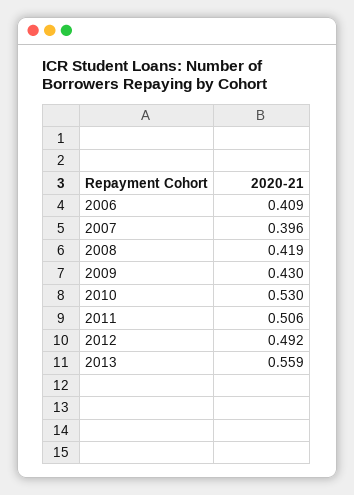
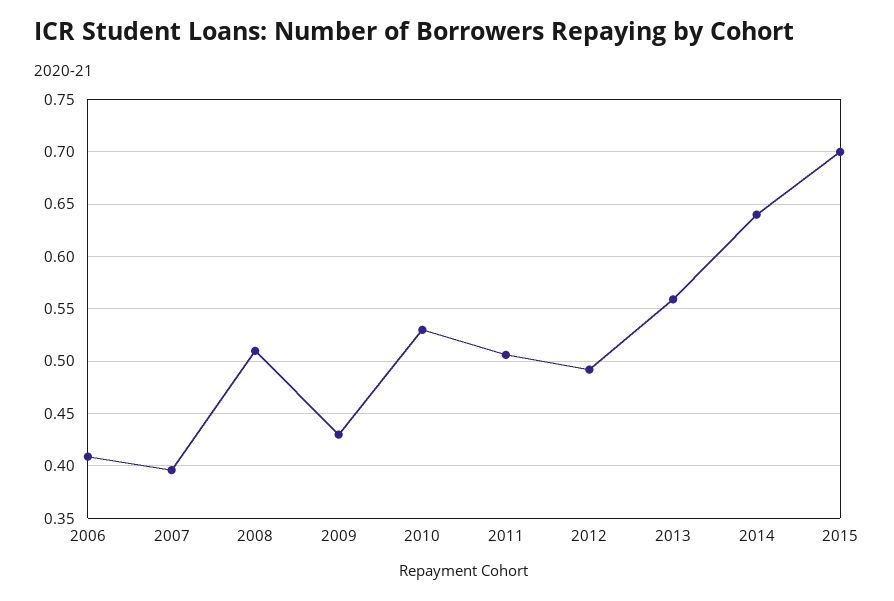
2008: 0.419 -> 0.51
2014: none -> 0.64
2015: none -> 0.7

